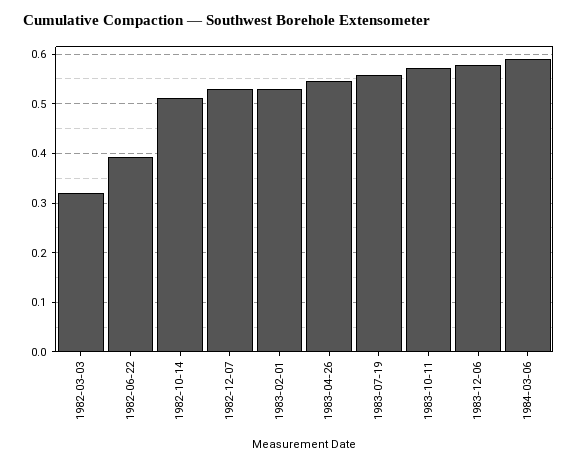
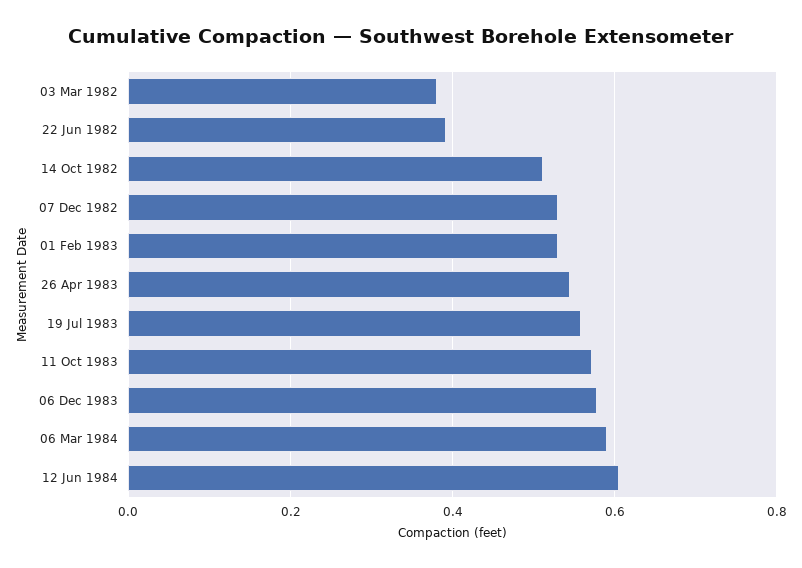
1982-03-03: 0.32 -> 0.38
12 Jun 1984: none -> 0.6

